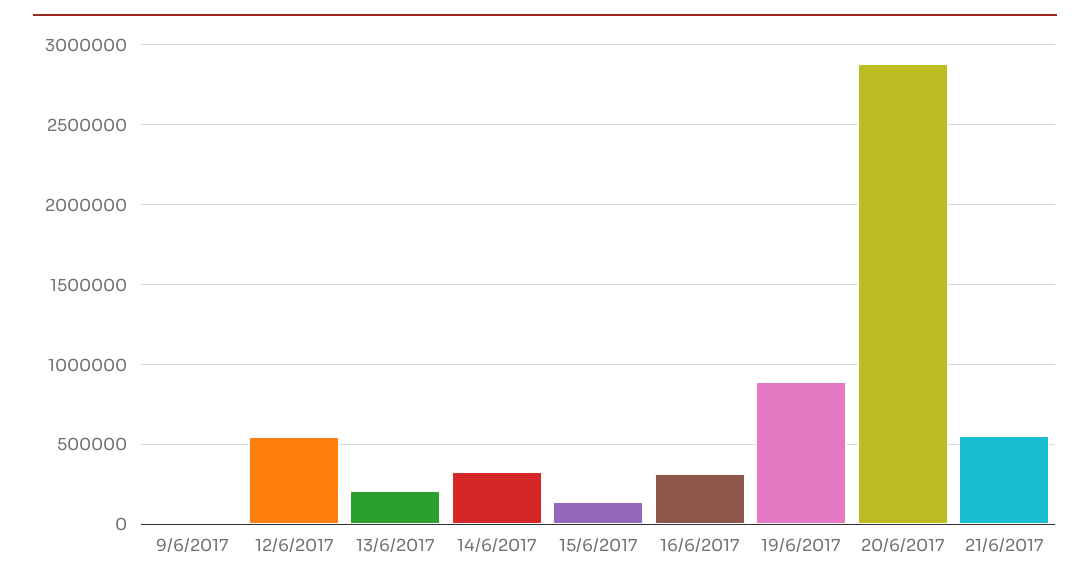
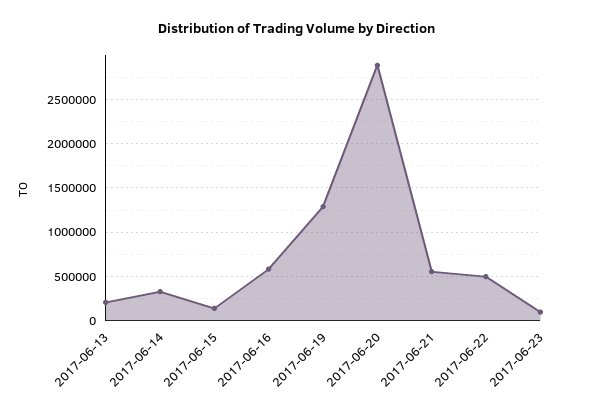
9/6/2017: 0 -> none
12/6/2017: 550000 -> none
16/6/2017: 300000 -> 600000
19/6/2017: 900000 -> 1300000
2017-06-22: none -> 500000
2017-06-23: none -> 100000

